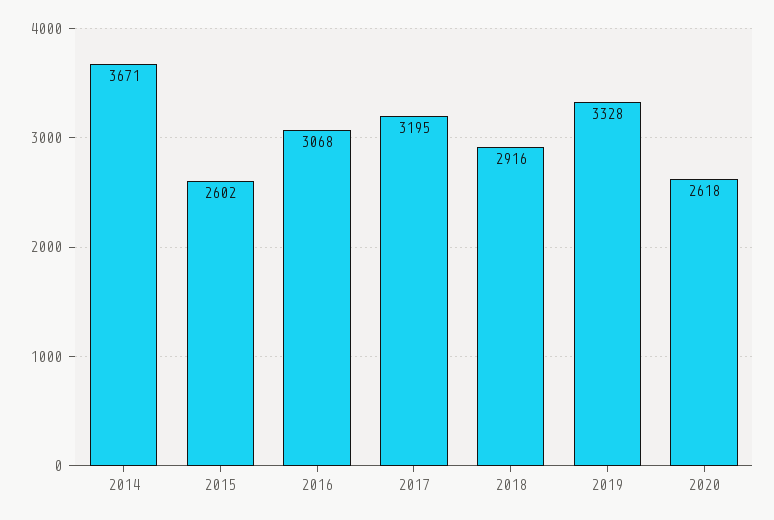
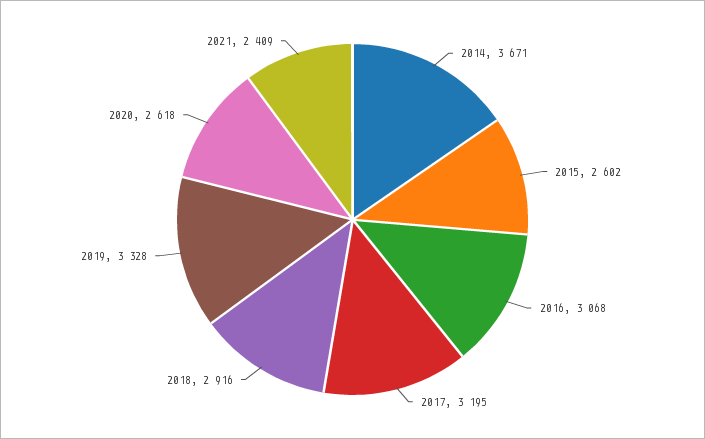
2021: none -> 2409

